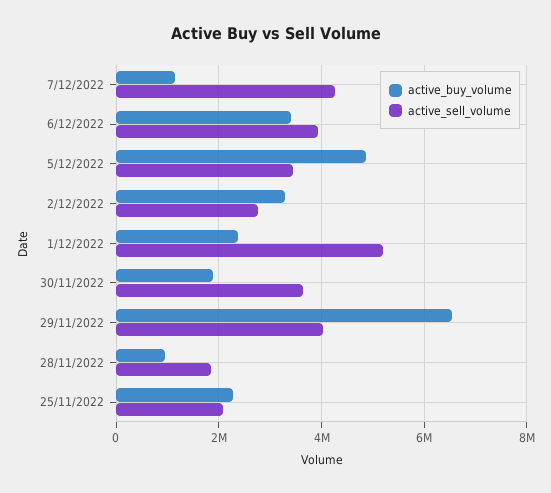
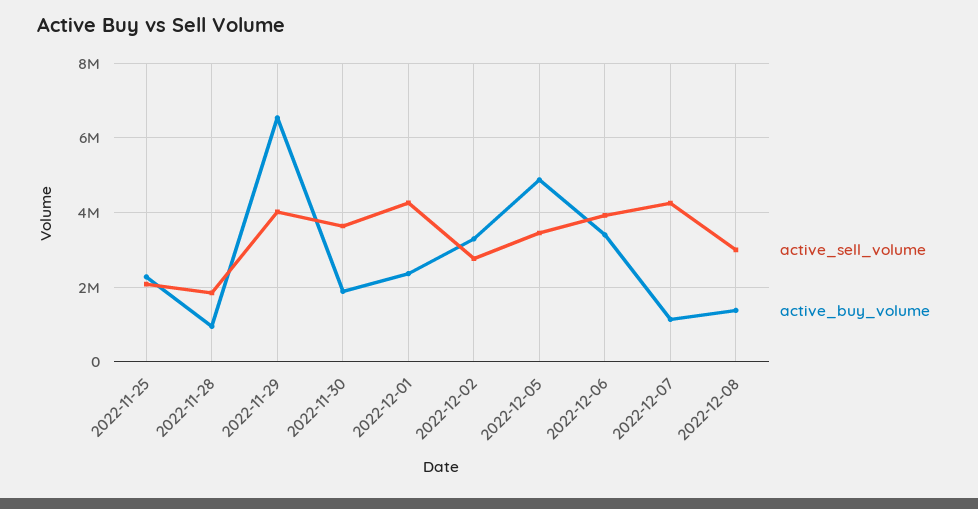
active_sell_volume, 1/12/2022: 5200000 -> 4200000
active_sell_volume, 2022-12-08: none -> 3000000
active_buy_volume, 2022-12-08: none -> 1400000

